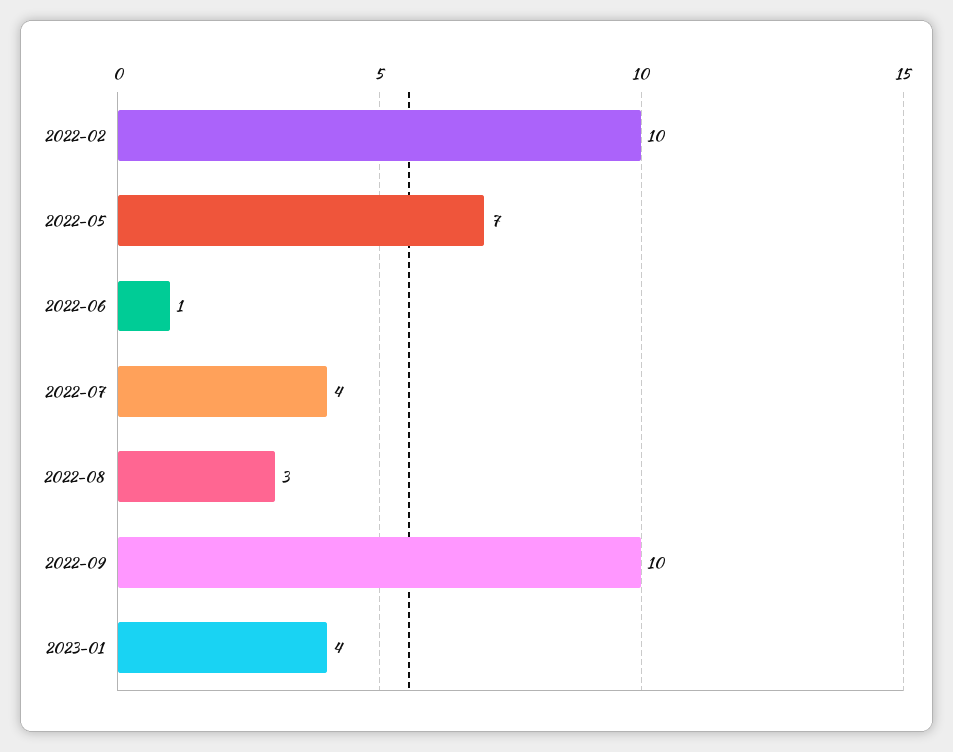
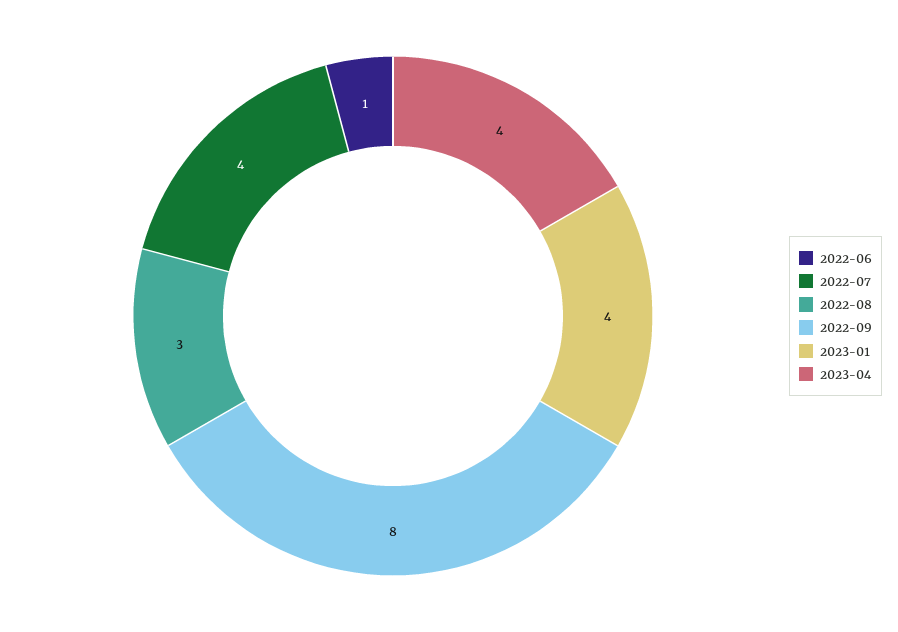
2022-02: 10 -> none
2022-05: 7 -> none
2022-09: 10 -> 8
2023-04: none -> 4

